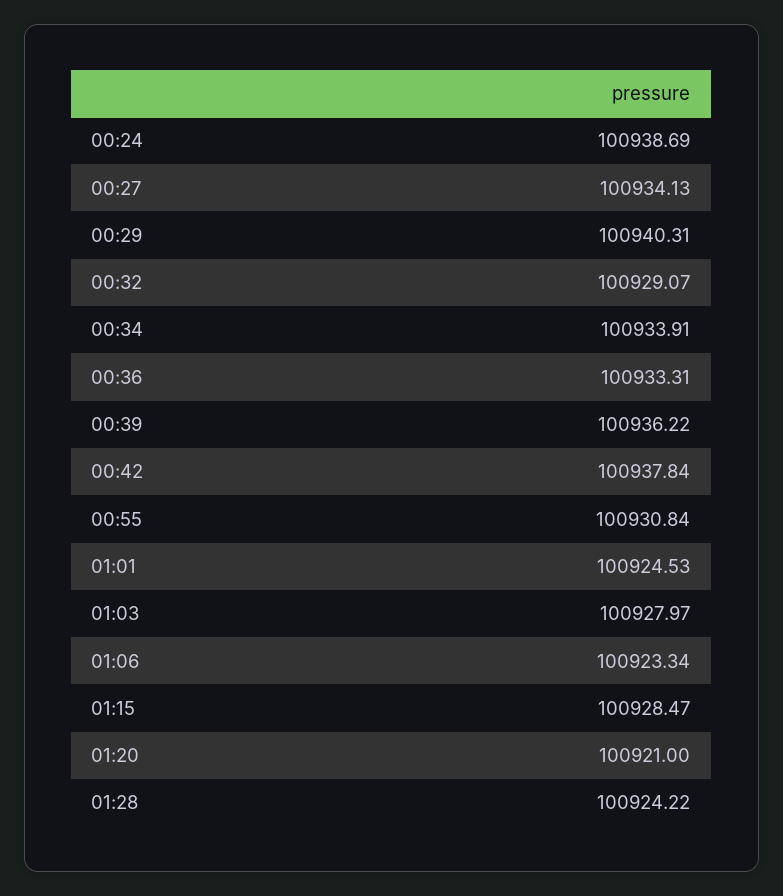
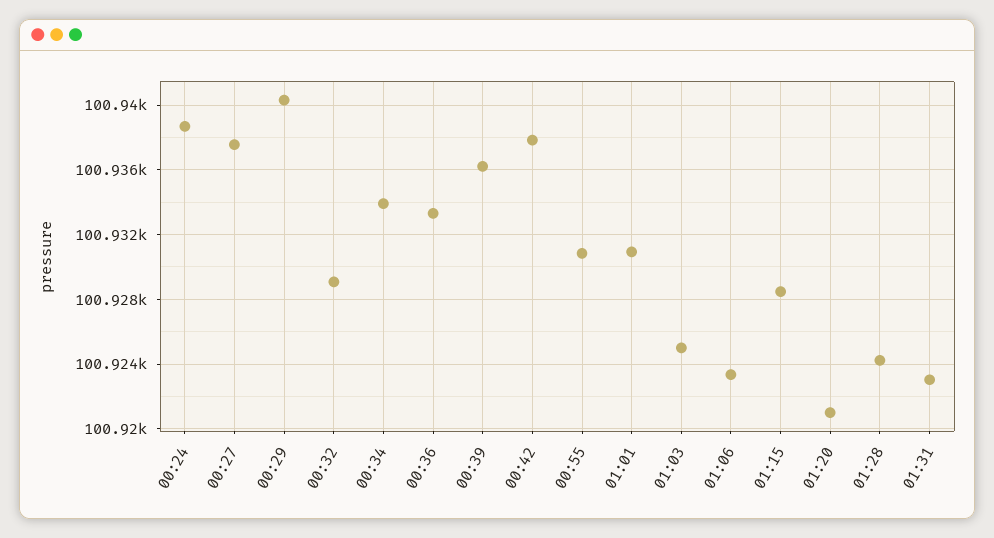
00:27: 100934.13 -> 100937.5
01:01: 100924.53 -> 100931
01:03: 100927.97 -> 100925
01:31: none -> 100923

